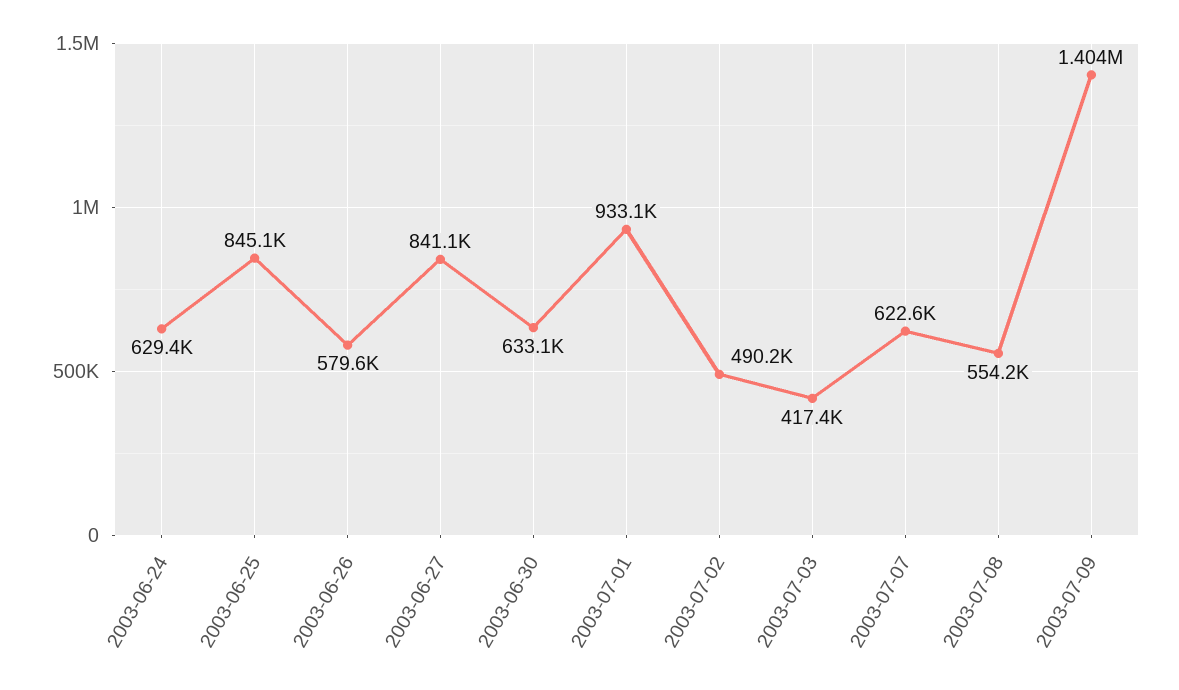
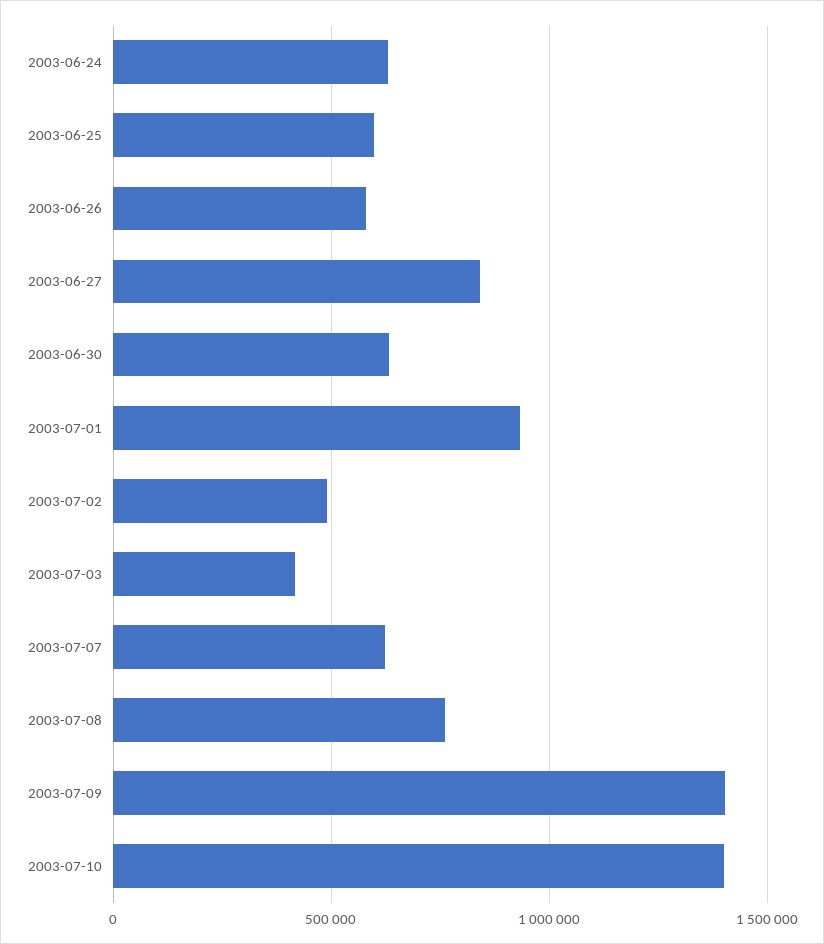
2003-06-25: 845100 -> 600000
2003-07-08: 554200 -> 750000
2003-07-10: none -> 1400000

